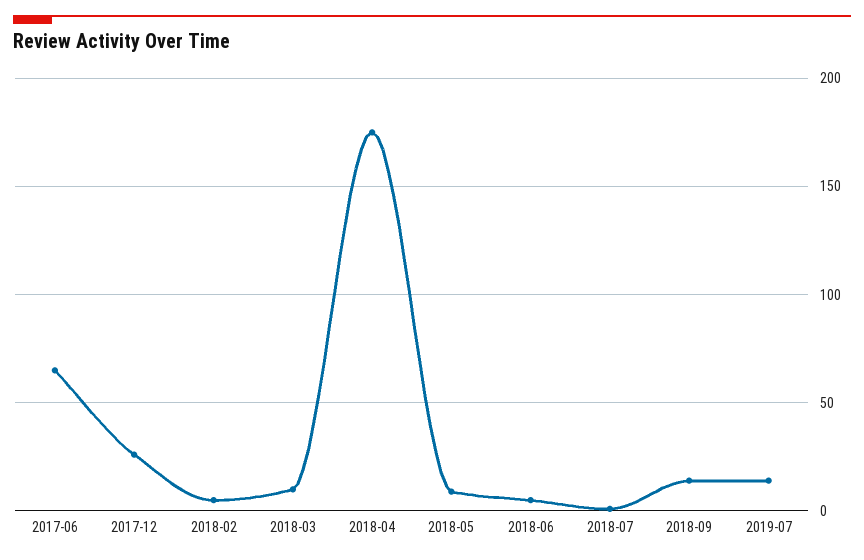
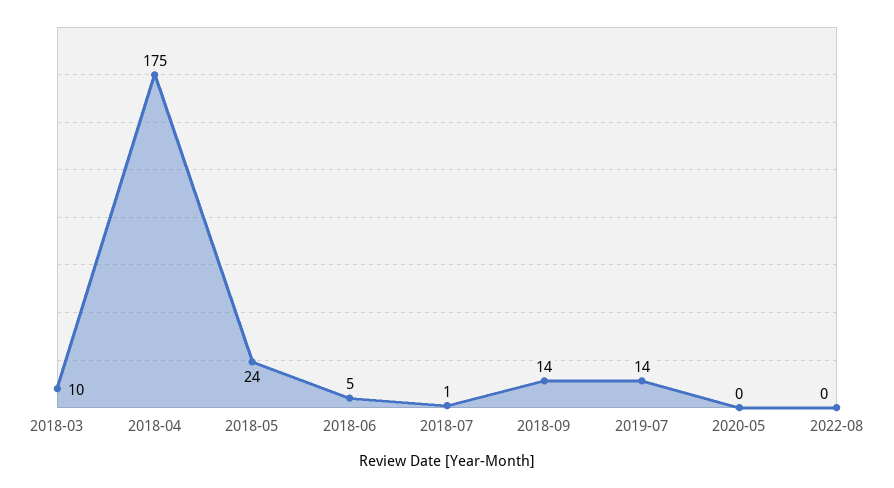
2017-06: 65 -> none
2017-12: 25 -> none
2018-02: 5 -> none
2018-05: 10 -> 24
2020-05: none -> 0
2022-08: none -> 0

